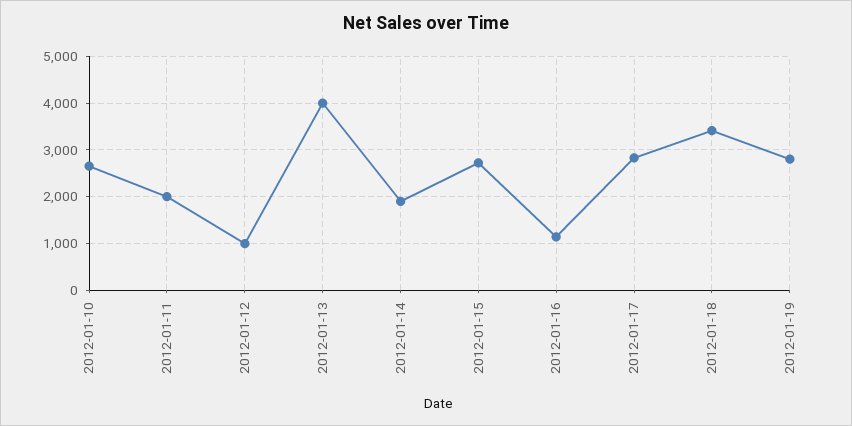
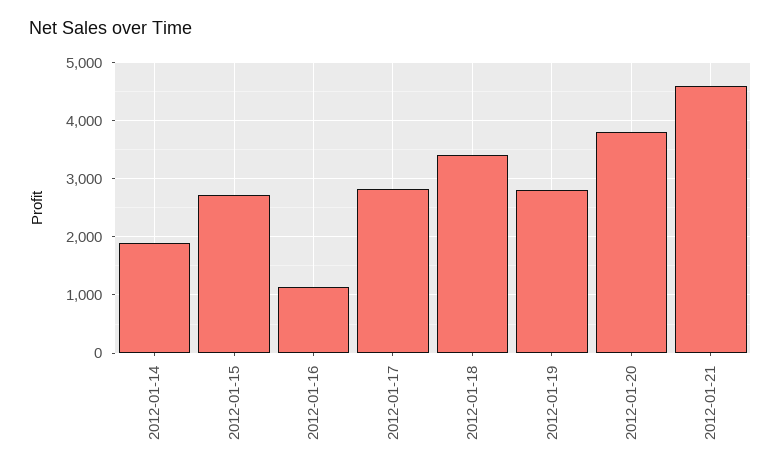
2012-01-10: 2600 -> none
2012-01-11: 2000 -> none
2012-01-12: 1000 -> none
2012-01-13: 4000 -> none
2012-01-20: none -> 3800
2012-01-21: none -> 4600

